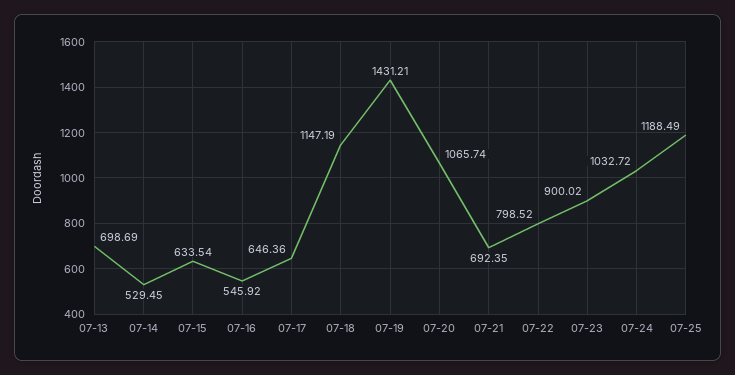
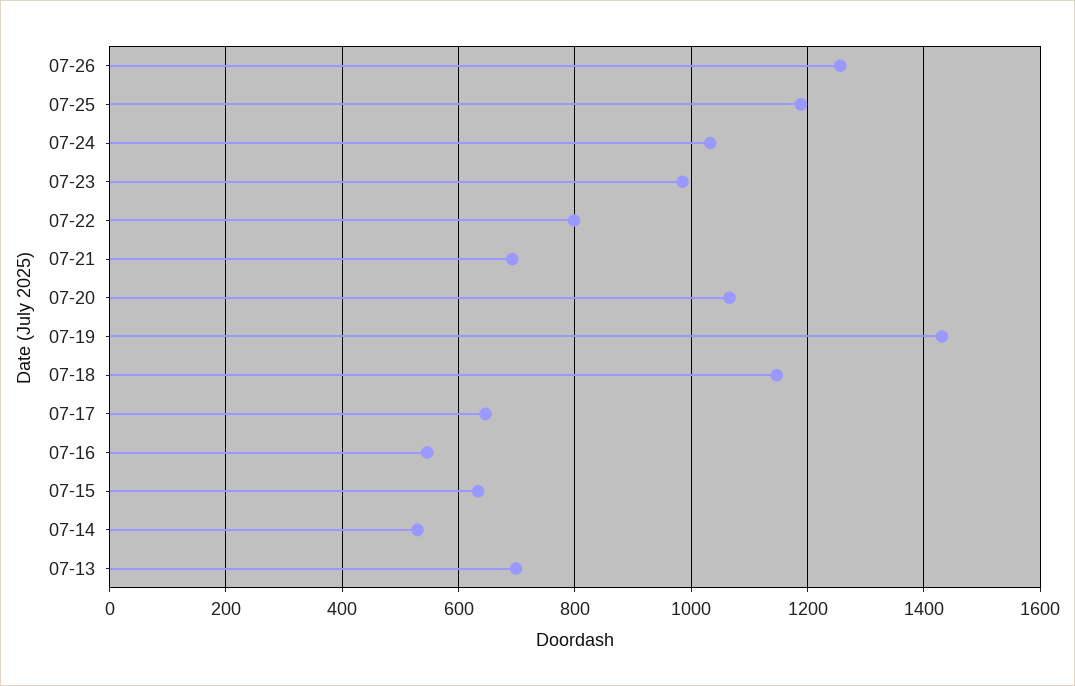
07-23: 900.02 -> 980
07-26: none -> 1260

